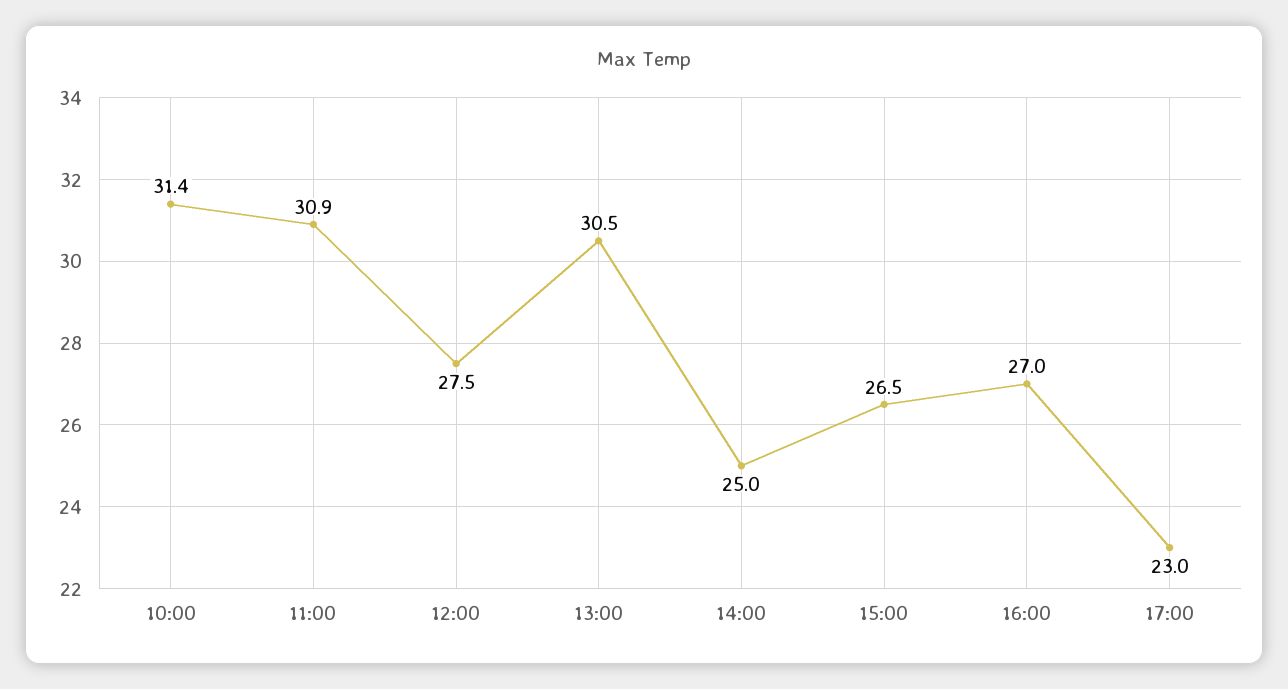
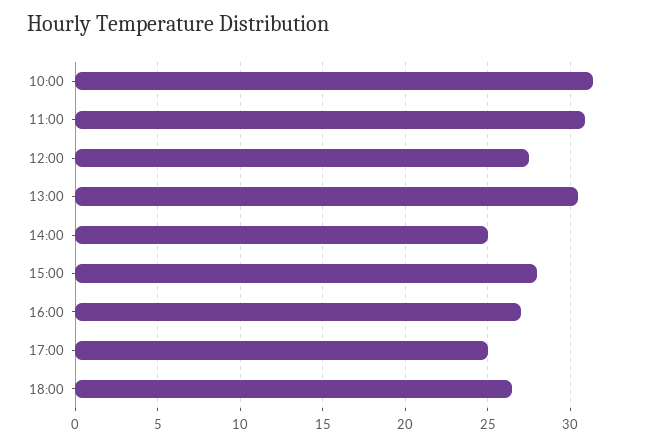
15:00: 26.5 -> 28
17:00: 23 -> 25
18:00: none -> 26.5

